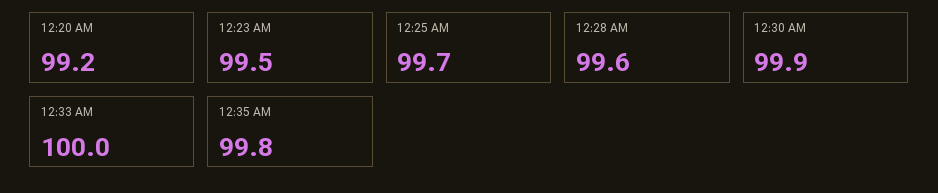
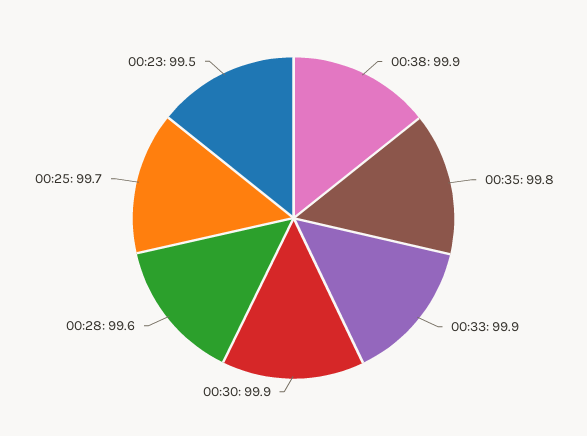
12:20 AM: 99.2 -> none
12:33 AM: 100 -> 99.9
00:38: none -> 99.9

